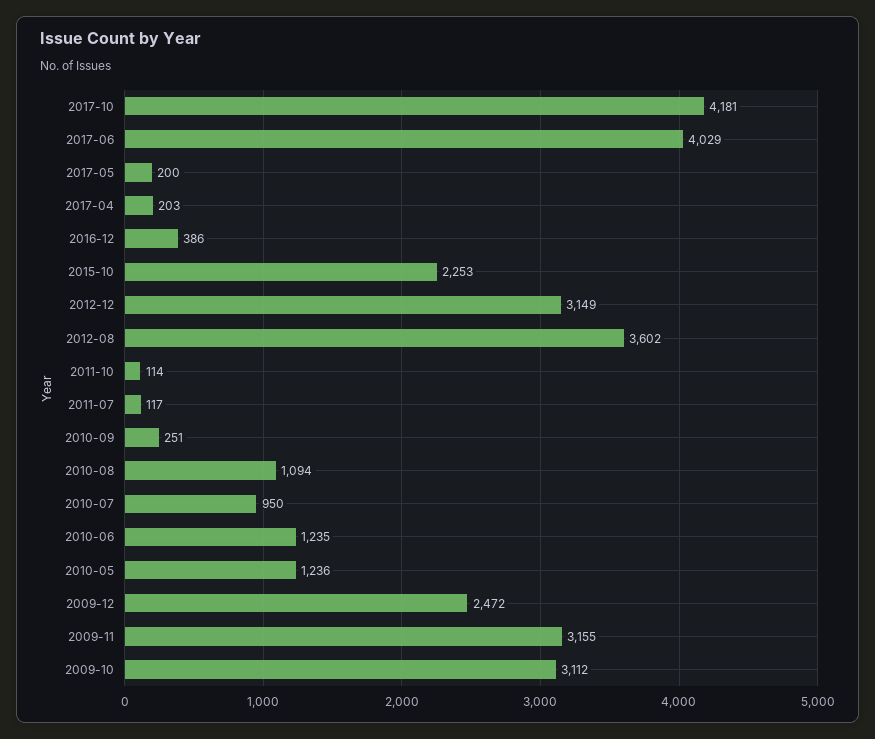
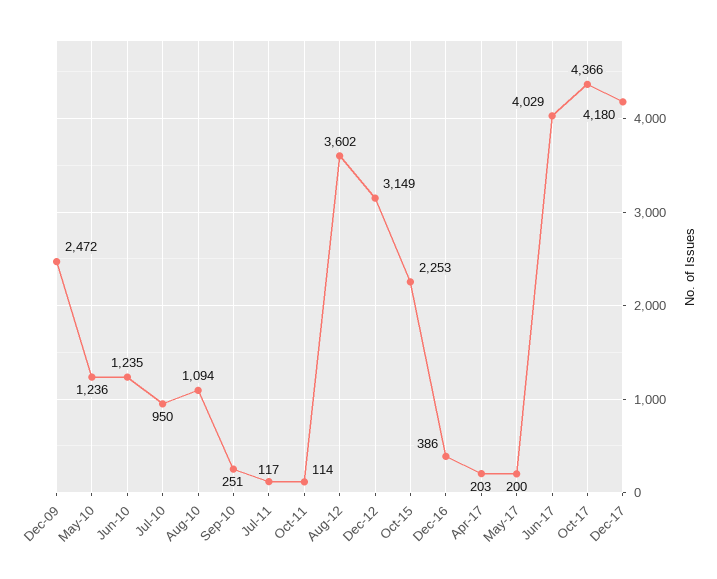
2017-10: 4181 -> 4366
2009-11: 3155 -> none
2009-10: 3112 -> none
Dec-17: none -> 4180

